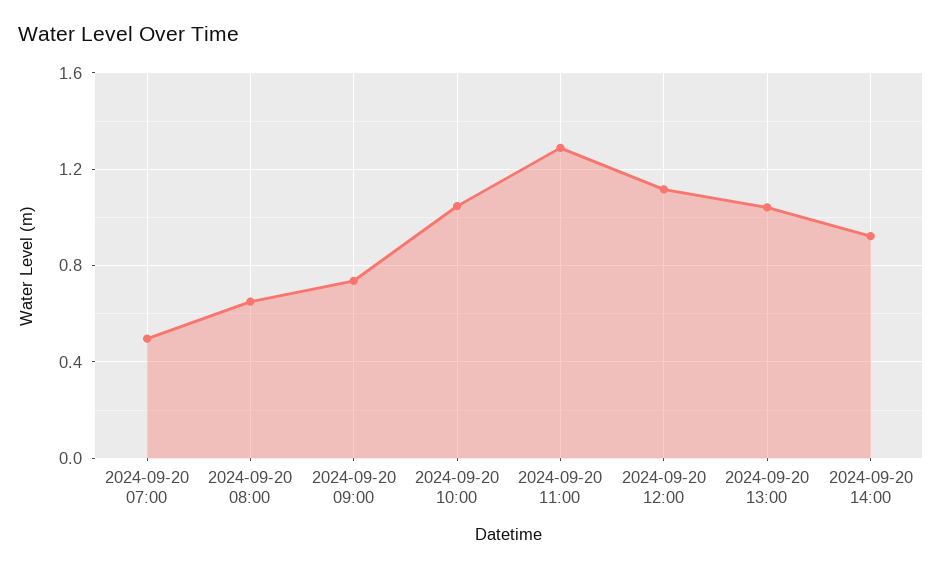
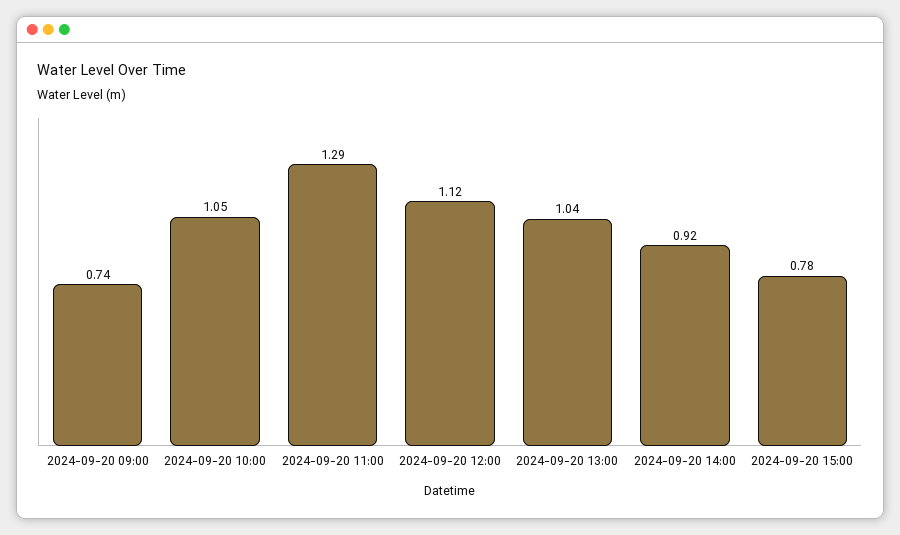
2024-09-20 07:00: 0.5 -> none
2024-09-20 08:00: 0.65 -> none
2024-09-20 15:00: none -> 0.78

